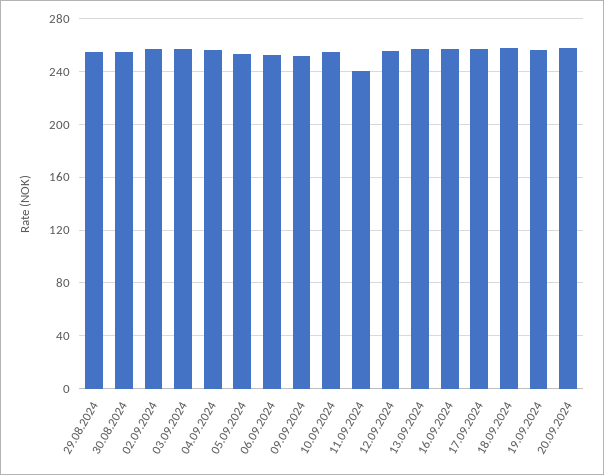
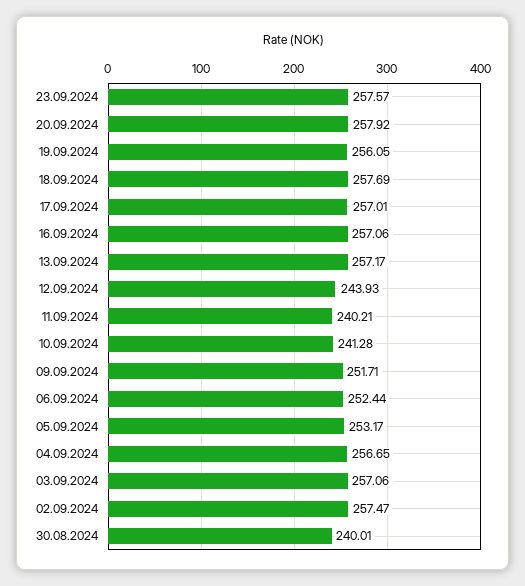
29.08.2024: 255 -> none
30.08.2024: 255 -> 240.01
10.09.2024: 255 -> 241.28
12.09.2024: 255 -> 243.93
23.09.2024: none -> 257.57

